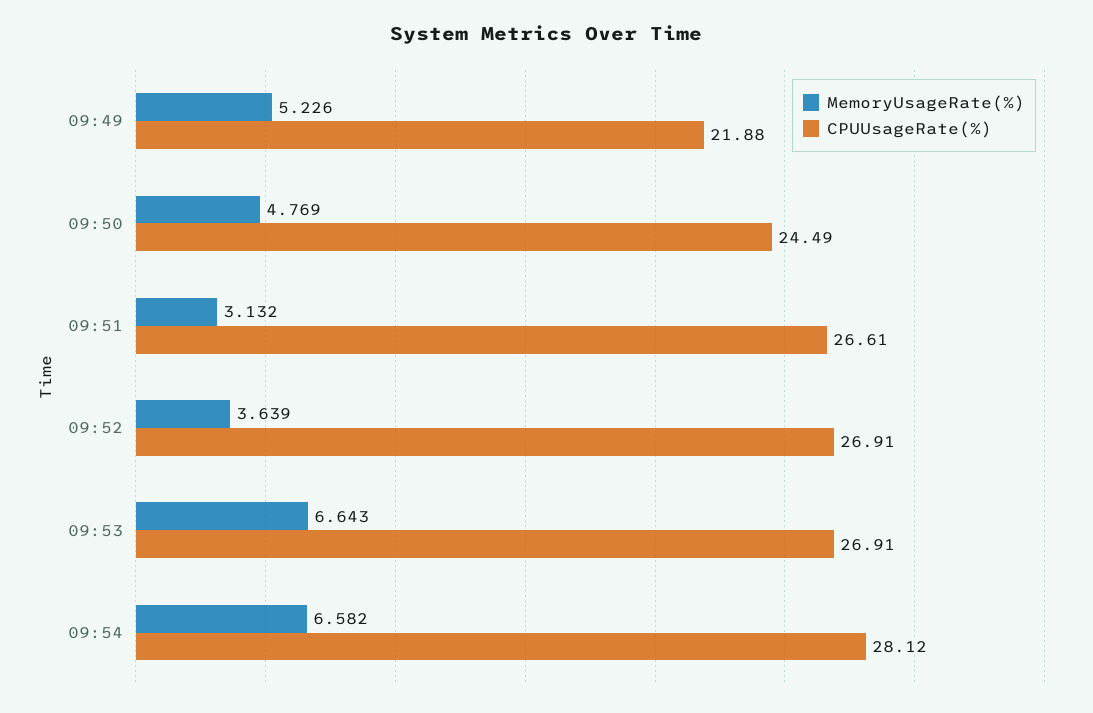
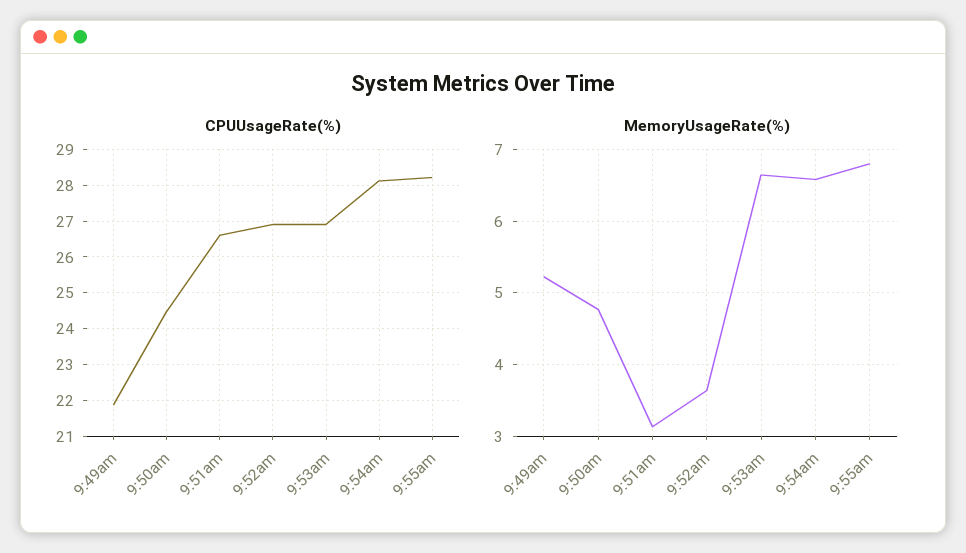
CPUUsageRate(%), 9:55am: none -> 28.2
MemoryUsageRate(%), 9:55am: none -> 6.8

